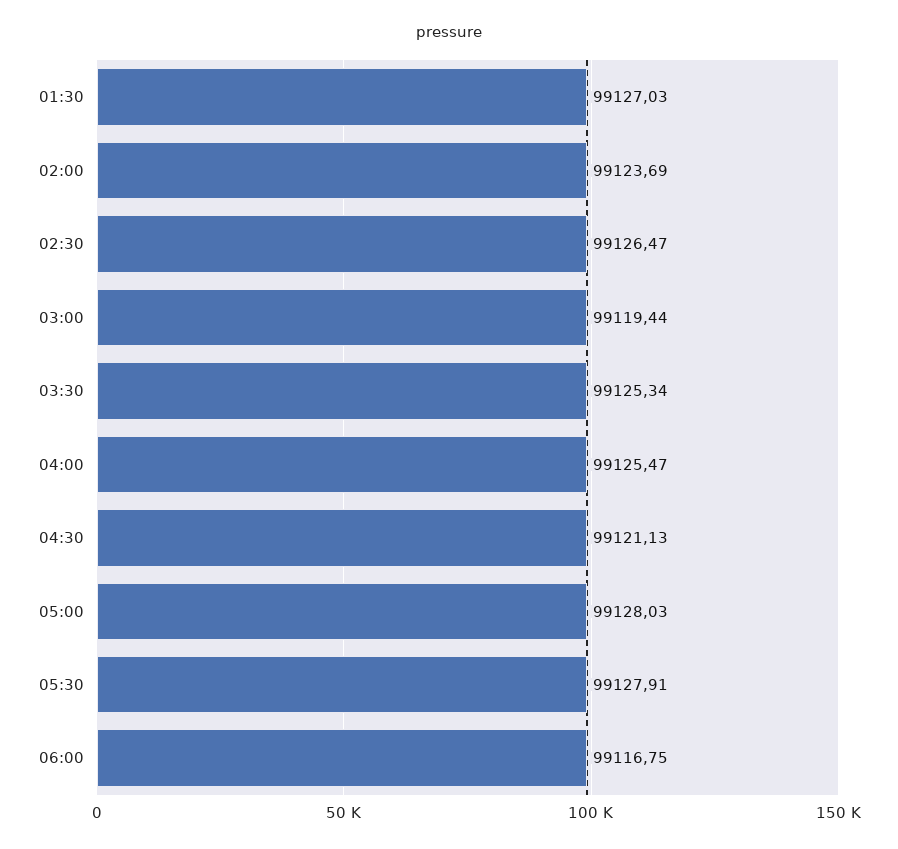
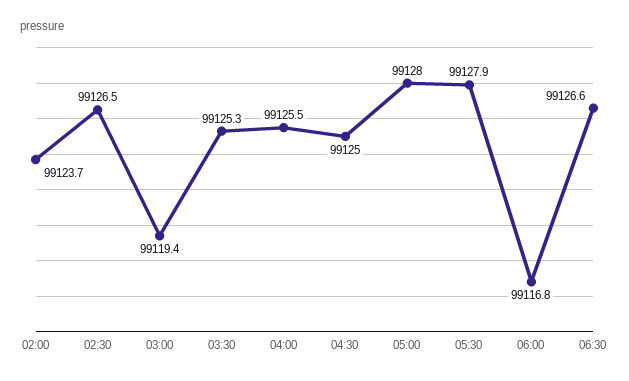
01:30: 99127.03 -> none
04:30: 99121.13 -> 99125
06:30: none -> 99126.6

